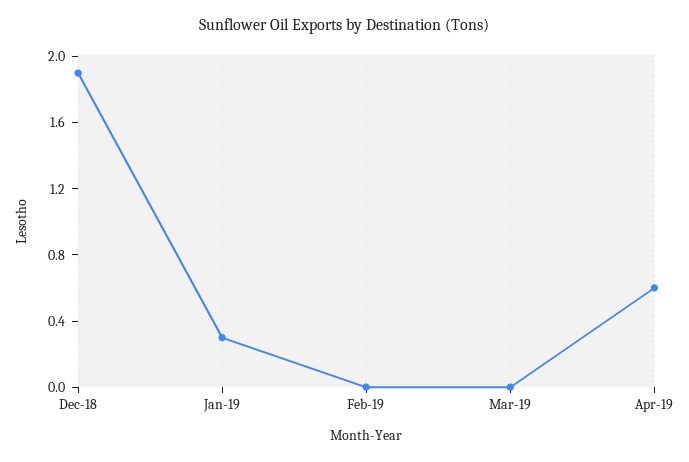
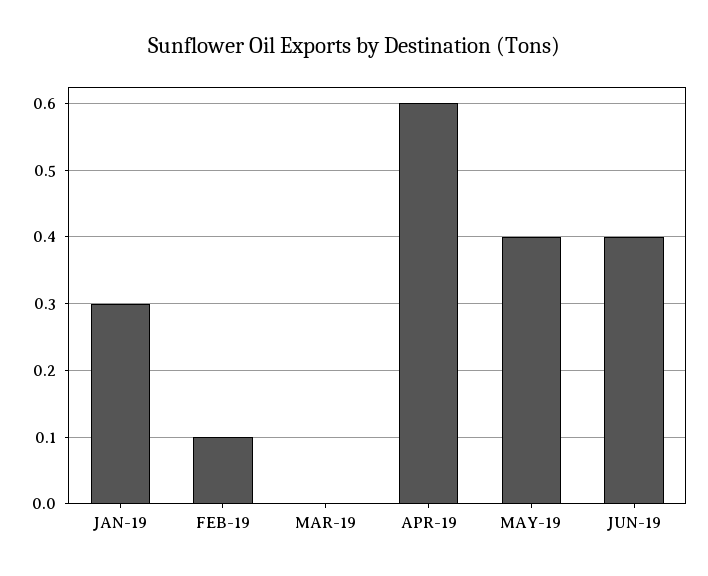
Dec-18: 1.9 -> none
Feb-19: 0 -> 0.1
MAY-19: none -> 0.4
JUN-19: none -> 0.4

